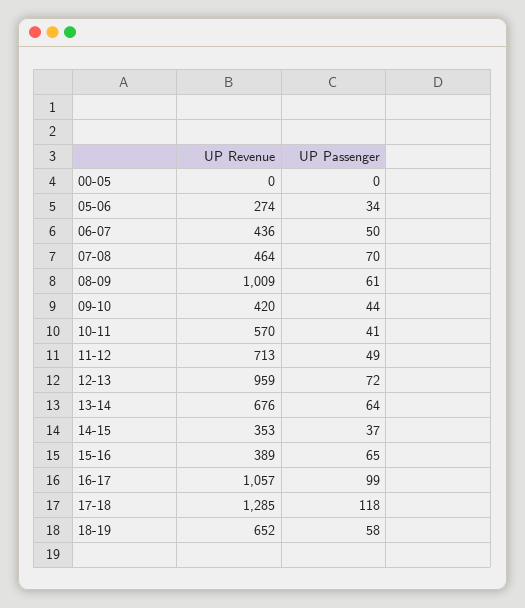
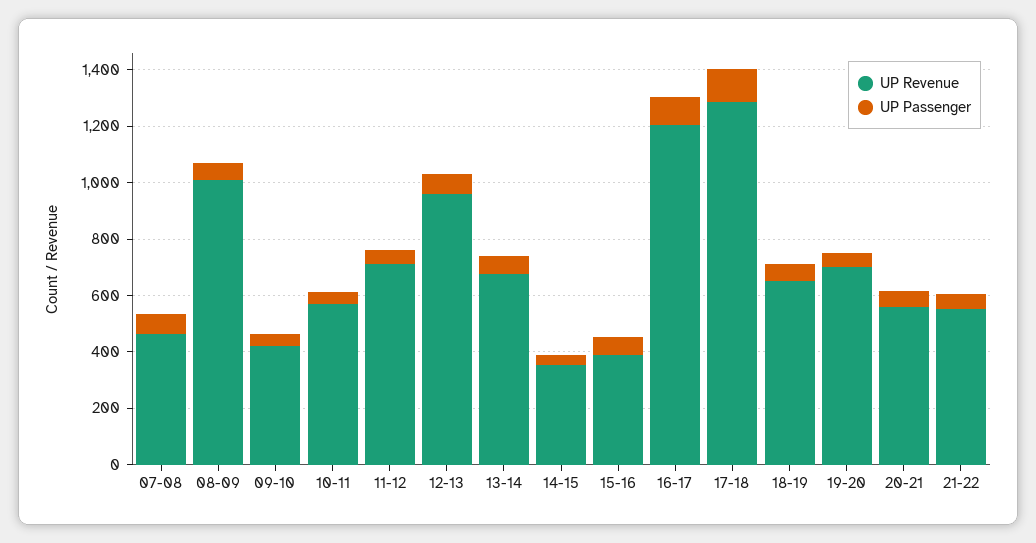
UP Revenue, 00-05: 0 -> none
UP Passenger, 00-05: 0 -> none
UP Revenue, 05-06: 274 -> none
UP Passenger, 05-06: 34 -> none
UP Revenue, 06-07: 436 -> none
UP Passenger, 06-07: 50 -> none
UP Revenue, 16-17: 1057 -> 1200
UP Revenue, 19-20: none -> 700
UP Passenger, 19-20: none -> 50
UP Revenue, 20-21: none -> 550
UP Passenger, 20-21: none -> 50
UP Revenue, 21-22: none -> 550
UP Passenger, 21-22: none -> 50

